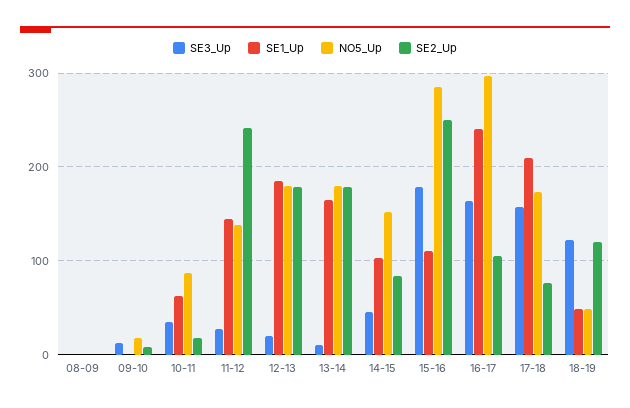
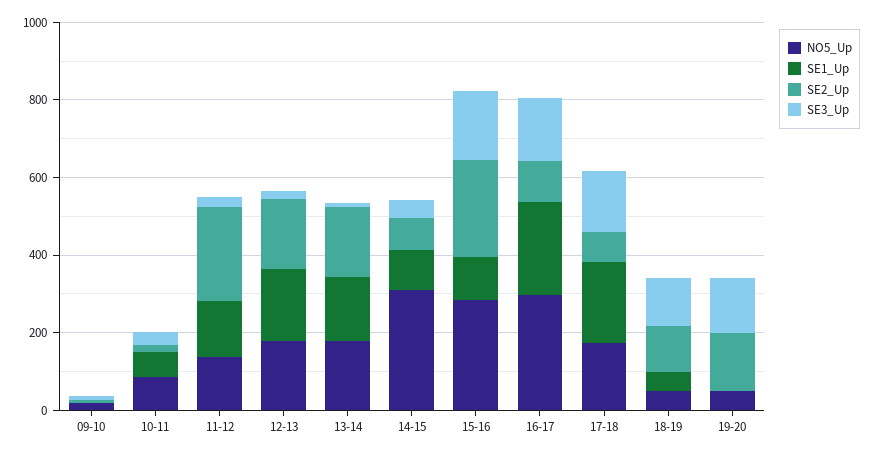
SE3_Up, 08-09: 0 -> none
SE1_Up, 08-09: 0 -> none
NO5_Up, 08-09: 0 -> none
SE2_Up, 08-09: 0 -> none
NO5_Up, 14-15: 150 -> 300
NO5_Up, 19-20: none -> 50
SE1_Up, 19-20: none -> 0
SE2_Up, 19-20: none -> 150
SE3_Up, 19-20: none -> 150

